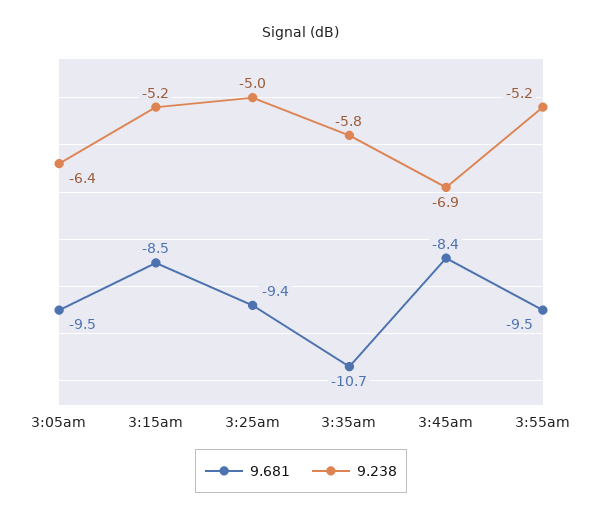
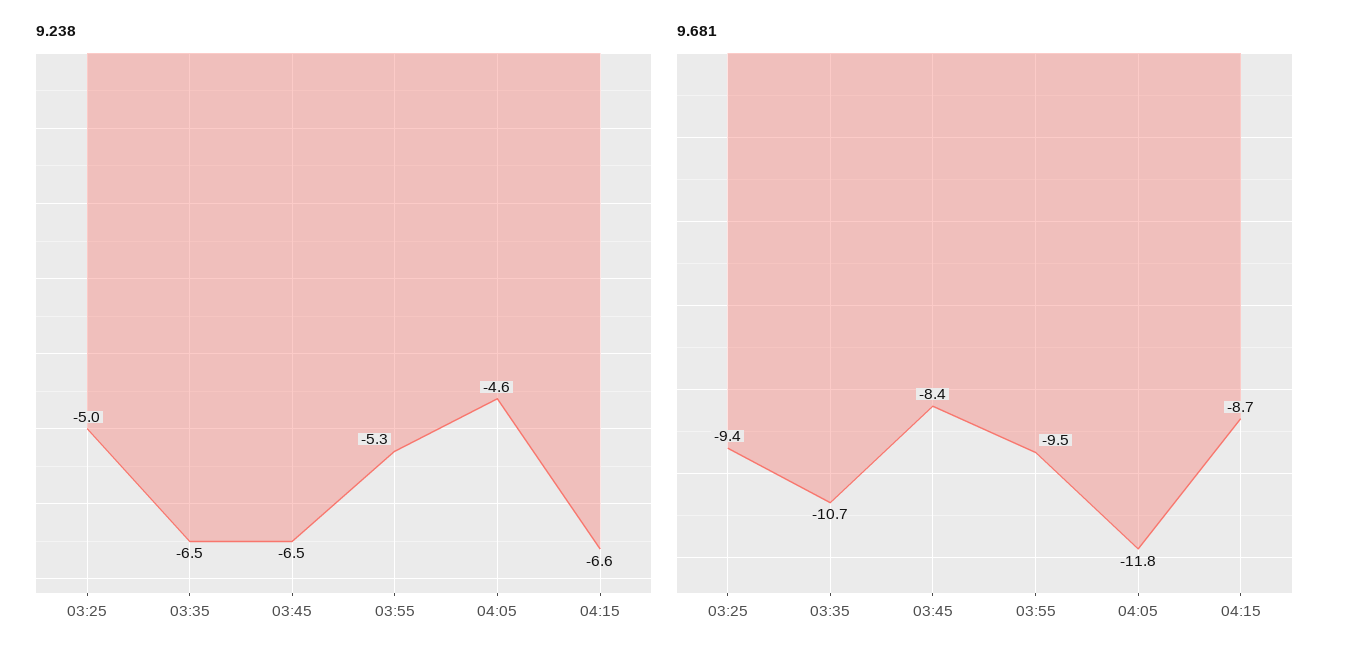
9.681, 3:05am: -9.5 -> none
9.238, 3:05am: -6.4 -> none
9.681, 3:15am: -8.5 -> none
9.238, 3:15am: -5.2 -> none
9.238, 3:35am: -5.8 -> -6.5
9.238, 3:45am: -6.9 -> -6.5
9.238, 3:55am: -5.2 -> -5.3
9.238, 04:05: none -> -4.6
9.238, 04:15: none -> -6.6
9.681, 04:05: none -> -11.8
9.681, 04:15: none -> -8.7

